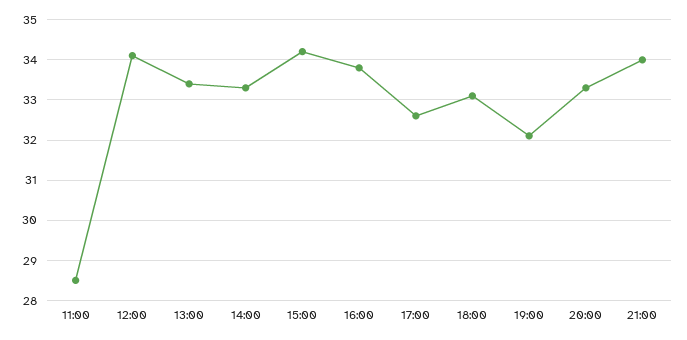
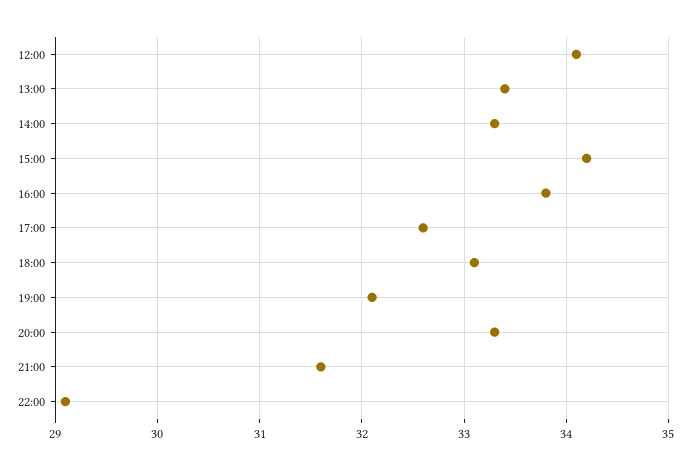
11:00: 28.5 -> none
21:00: 34 -> 31.6
22:00: none -> 29.1

